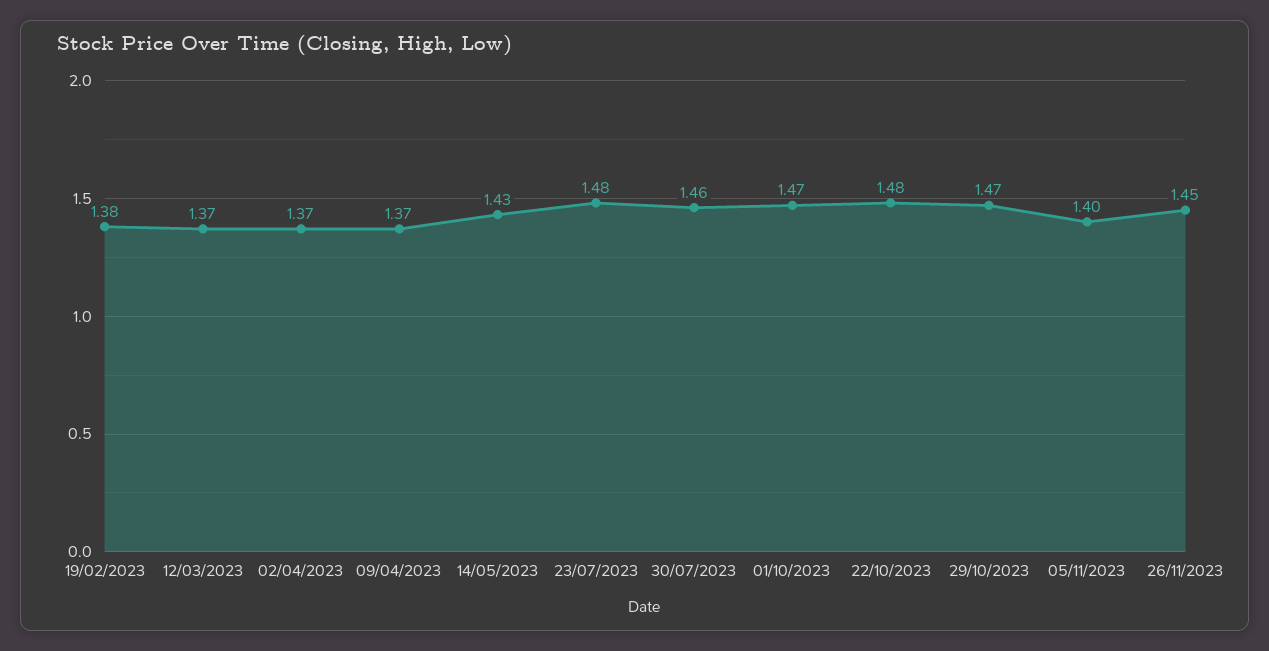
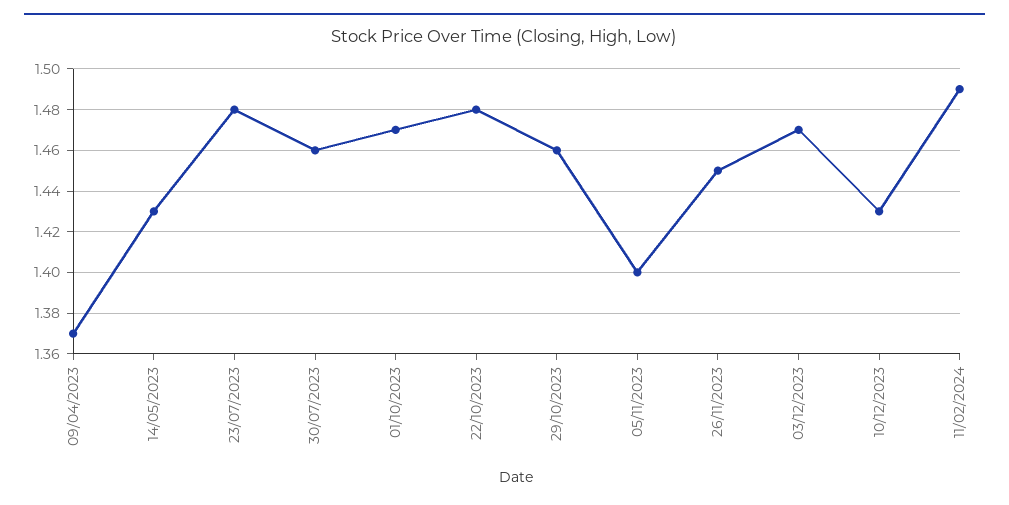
19/02/2023: 1.38 -> none
12/03/2023: 1.37 -> none
02/04/2023: 1.37 -> none
29/10/2023: 1.47 -> 1.46
03/12/2023: none -> 1.47
10/12/2023: none -> 1.43
11/02/2024: none -> 1.49

